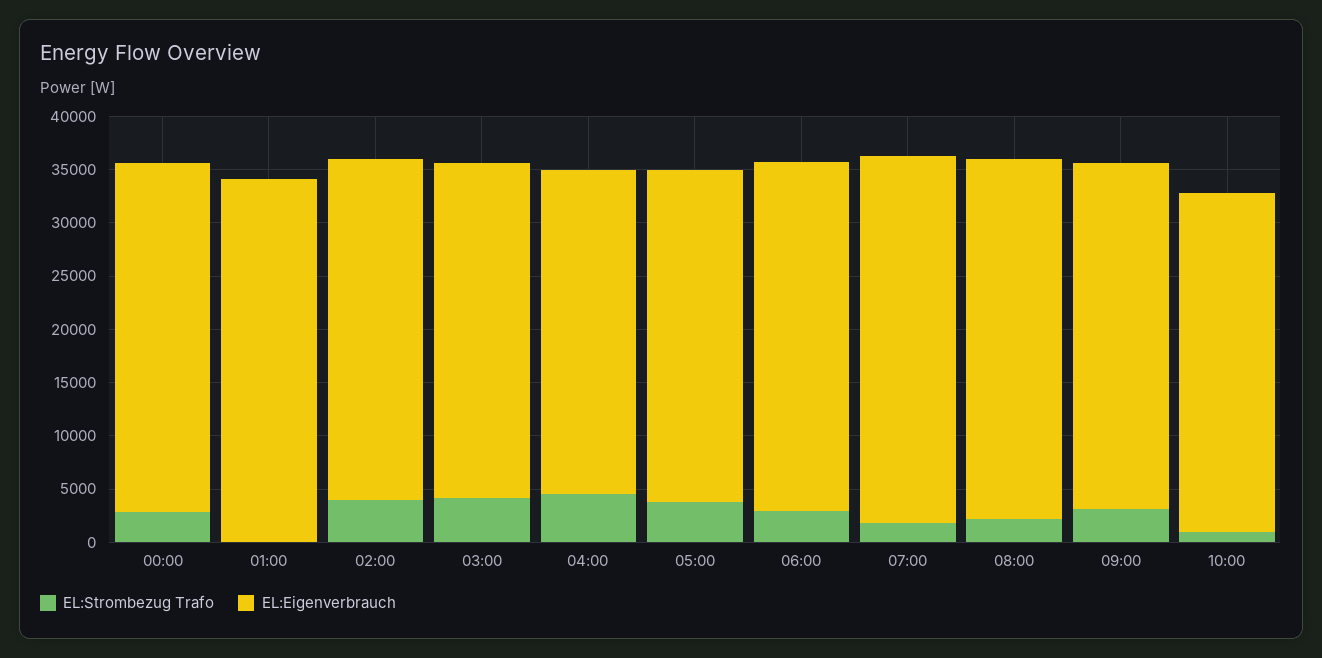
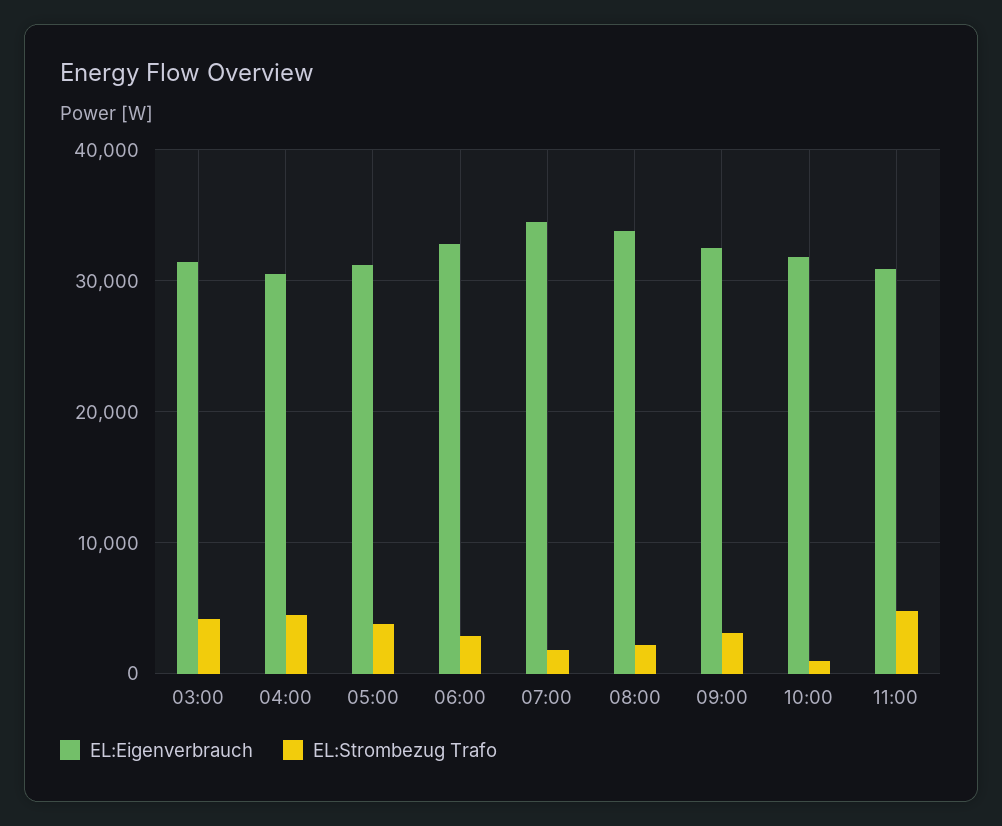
EL:Strombezug Trafo, 00:00: 3000 -> none
EL:Eigenverbrauch, 00:00: 33000 -> none
EL:Strombezug Trafo, 01:00: 0 -> none
EL:Eigenverbrauch, 01:00: 34000 -> none
EL:Strombezug Trafo, 02:00: 4000 -> none
EL:Eigenverbrauch, 02:00: 32000 -> none
EL:Eigenverbrauch, 11:00: none -> 31000
EL:Strombezug Trafo, 11:00: none -> 5000

